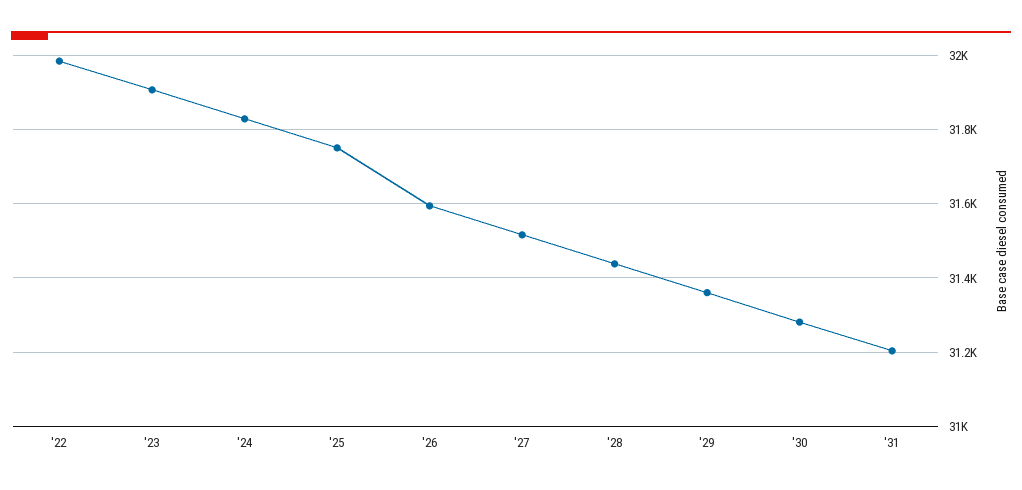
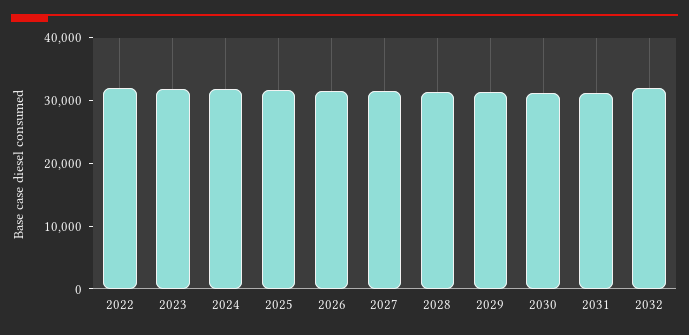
2032: none -> 32000

